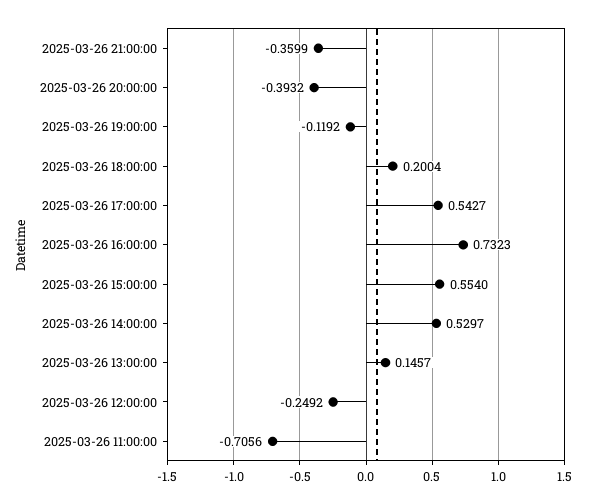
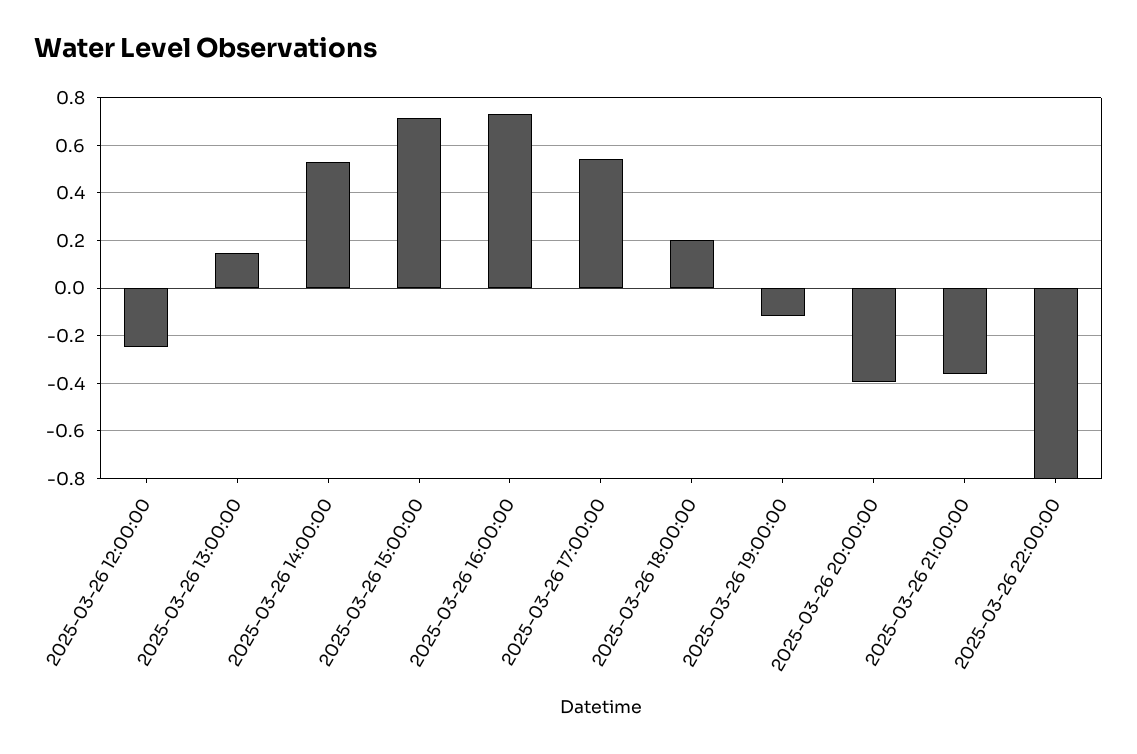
2025-03-26 15:00:00: 0.554 -> 0.7
2025-03-26 11:00:00: -0.7056 -> none
2025-03-26 22:00:00: none -> -0.8

